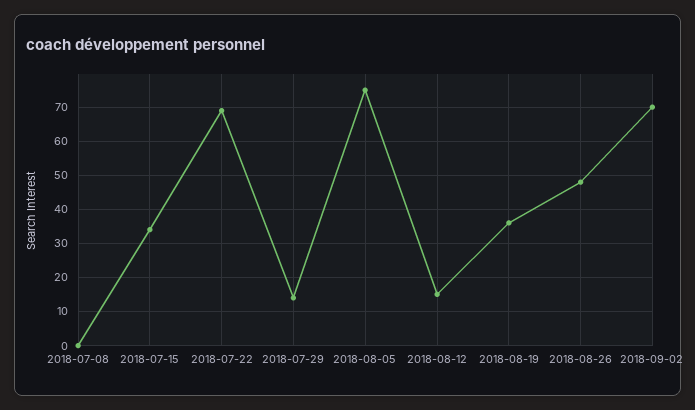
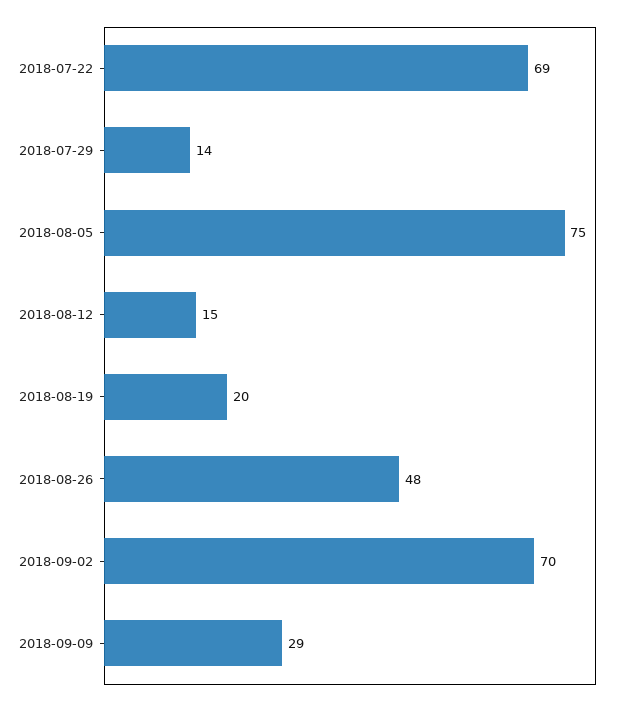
2018-07-08: 0 -> none
2018-07-15: 35 -> none
2018-08-19: 35 -> 20
2018-09-09: none -> 29

